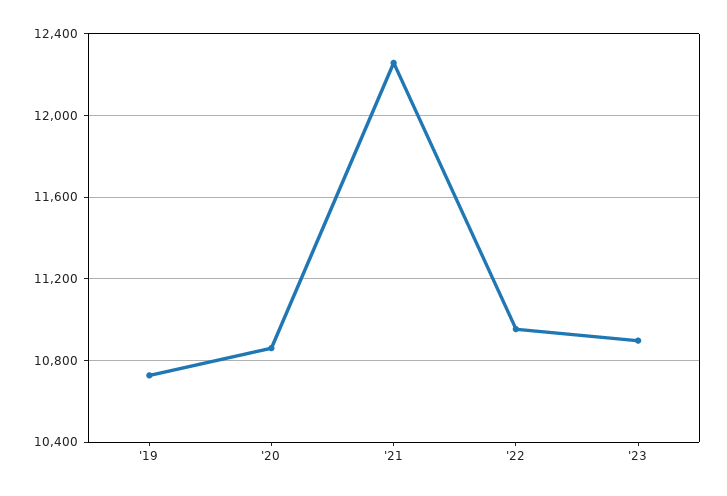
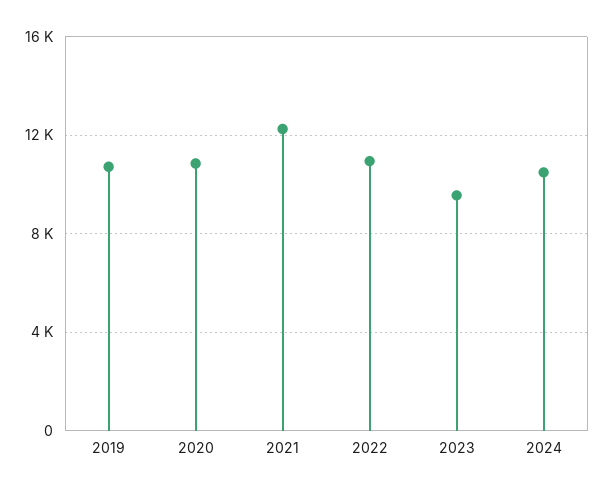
'23: 10900 -> 9500
2024: none -> 10500

